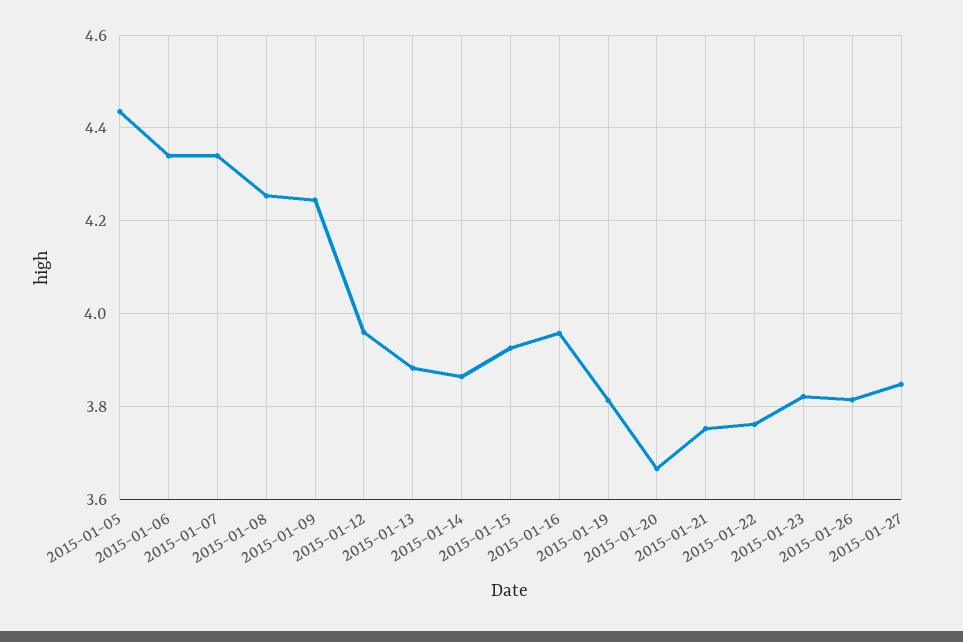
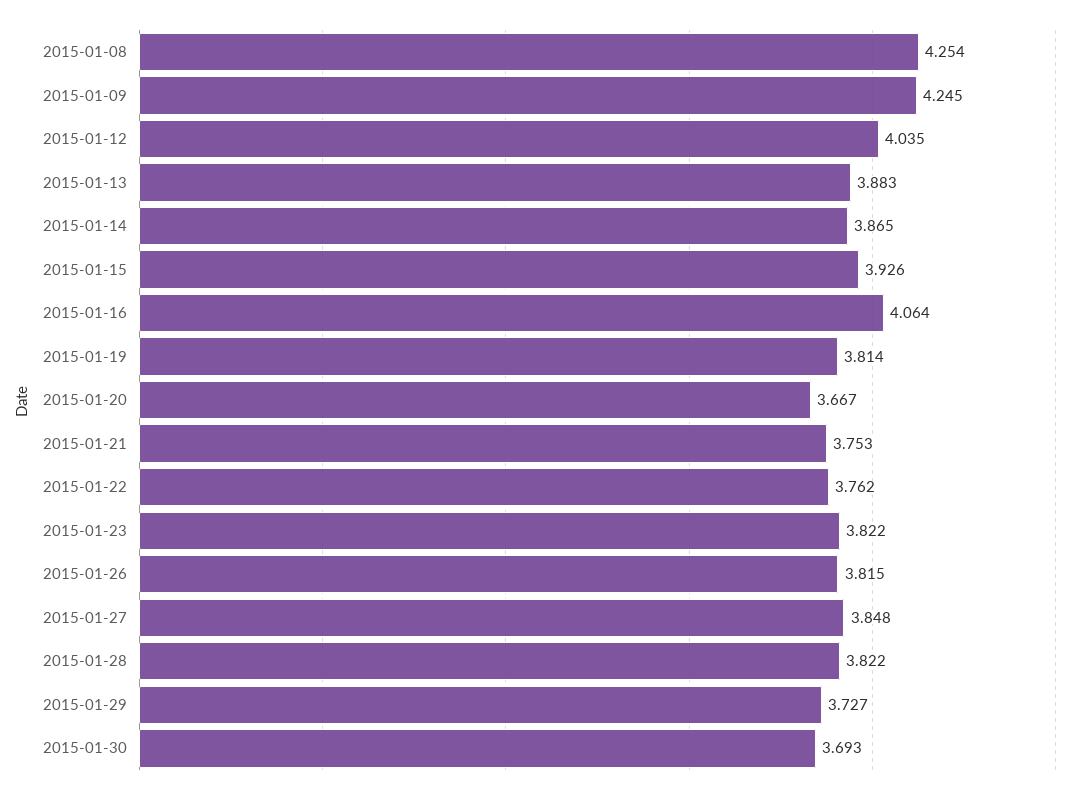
2015-01-05: 4.44 -> none
2015-01-06: 4.34 -> none
2015-01-07: 4.34 -> none
2015-01-12: 3.96 -> 4.035
2015-01-16: 3.96 -> 4.064
2015-01-28: none -> 3.822
2015-01-29: none -> 3.727
2015-01-30: none -> 3.693

